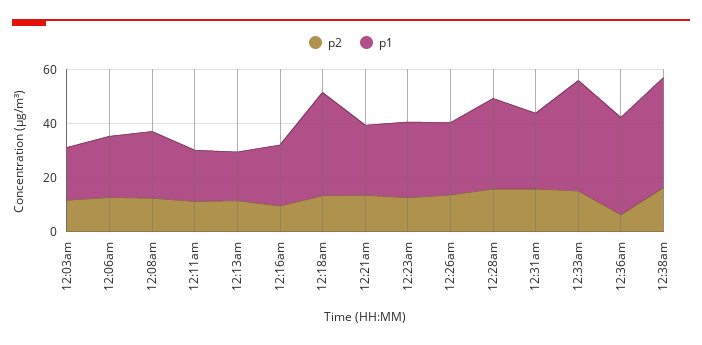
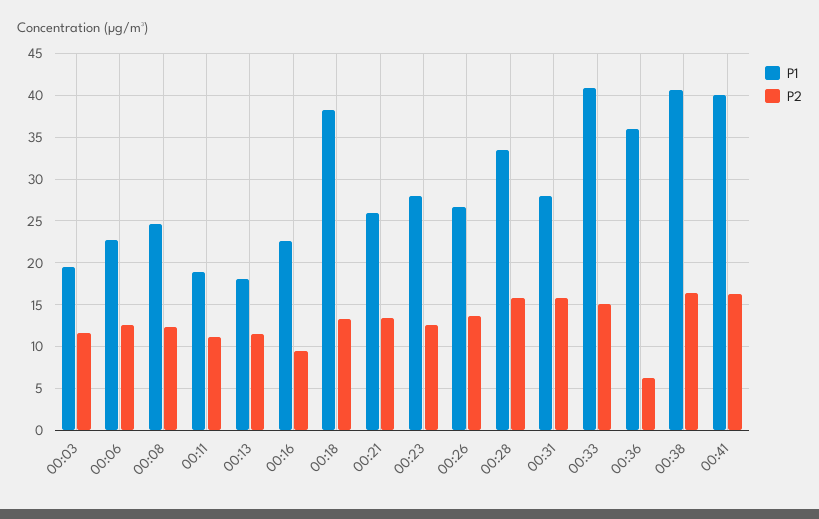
p1, 00:41: none -> 40
p2, 00:41: none -> 16

